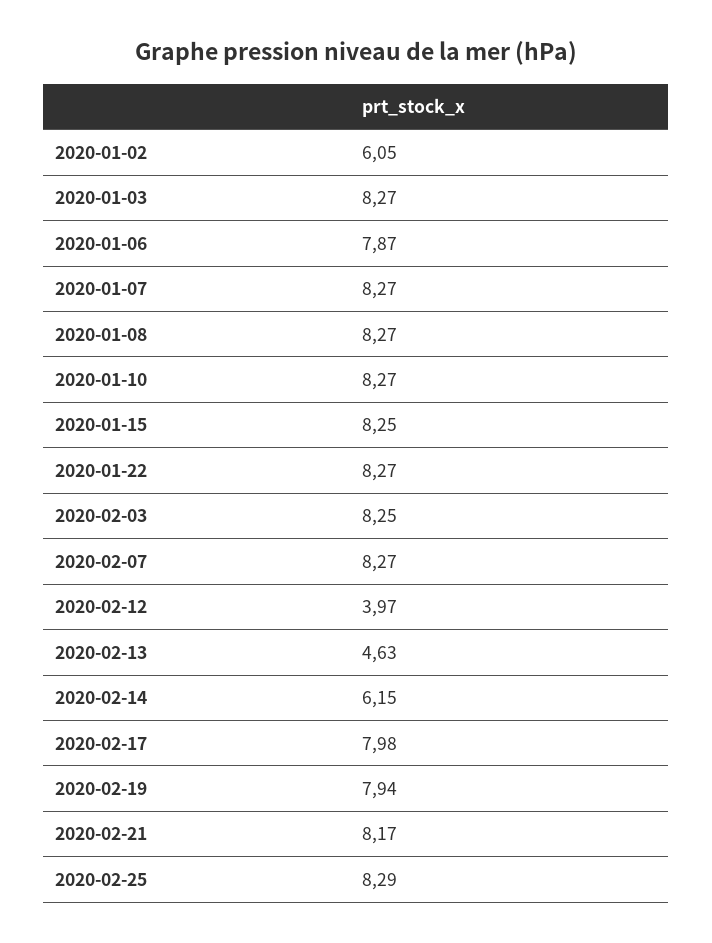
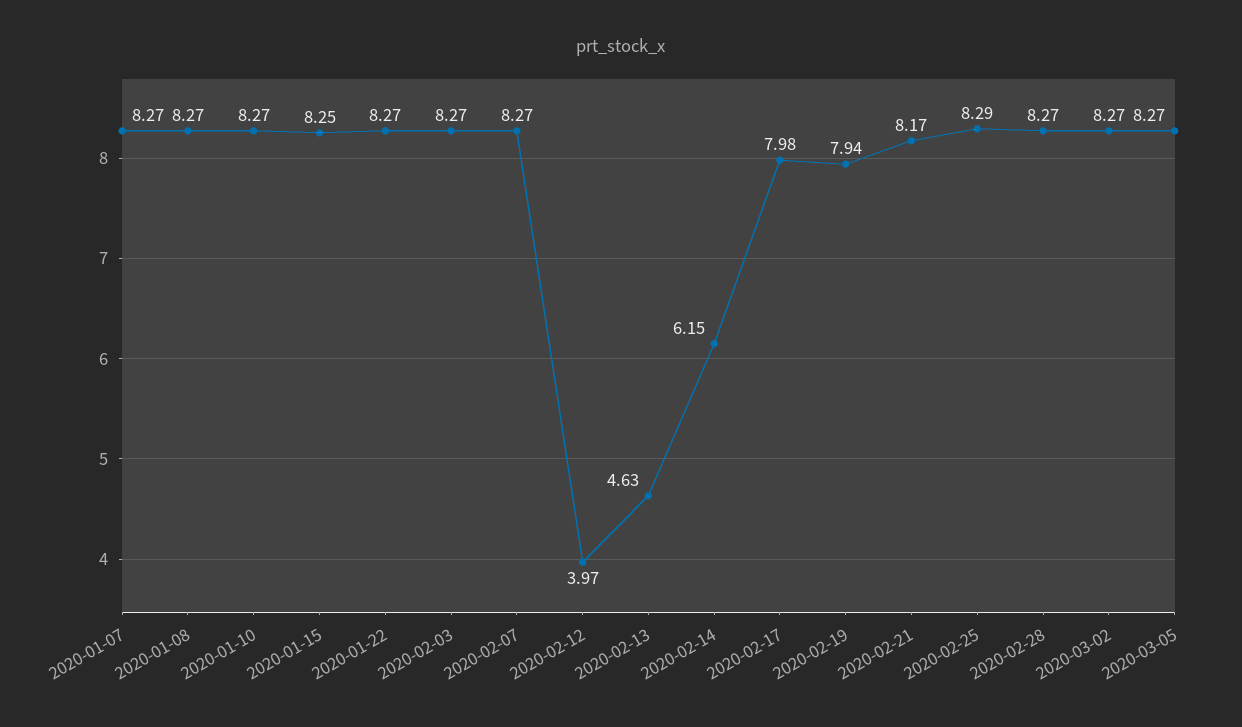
2020-01-02: 6.05 -> none
2020-01-03: 8.27 -> none
2020-01-06: 7.87 -> none
2020-02-03: 8.25 -> 8.27
2020-02-28: none -> 8.27
2020-03-02: none -> 8.27
2020-03-05: none -> 8.27

